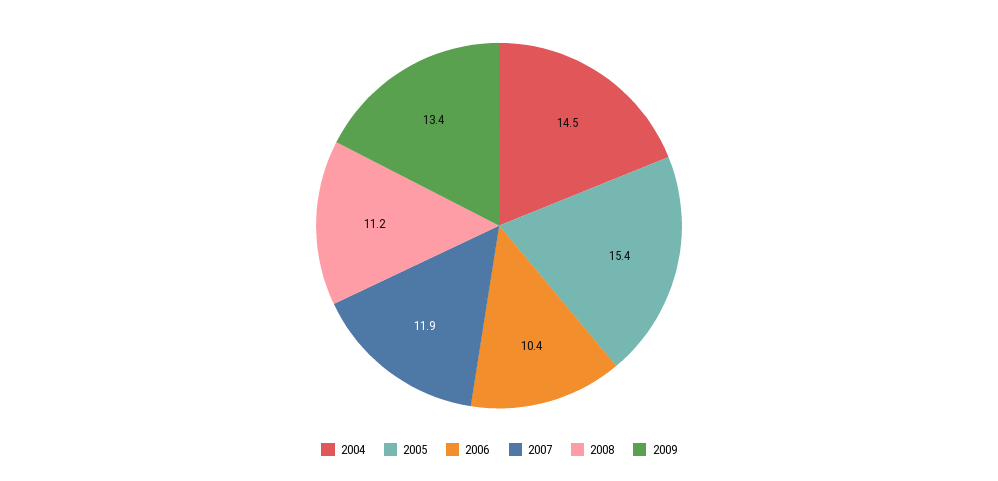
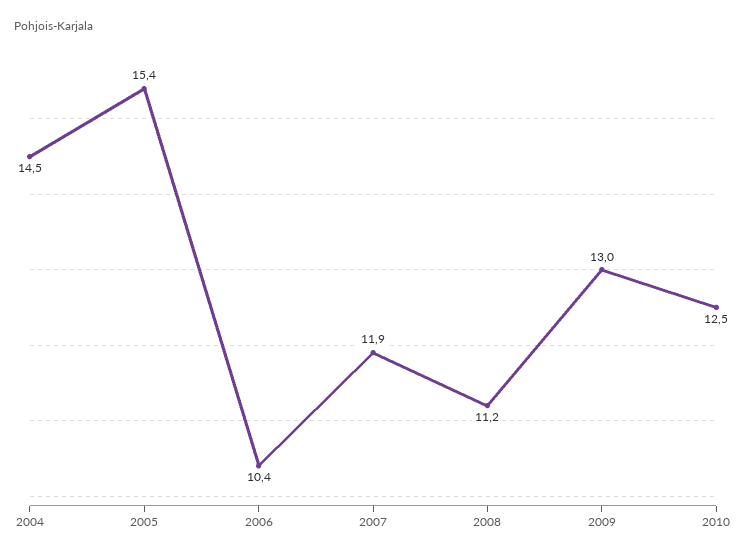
2009: 13.4 -> 13
2010: none -> 12.5

